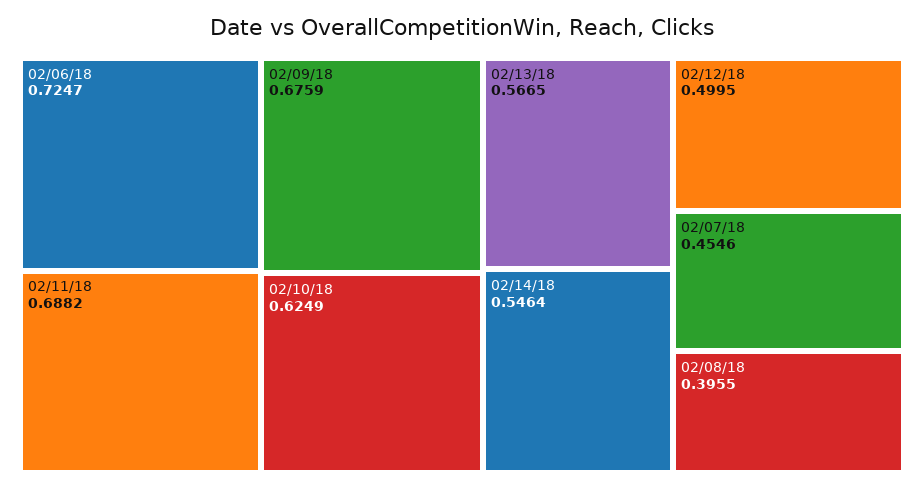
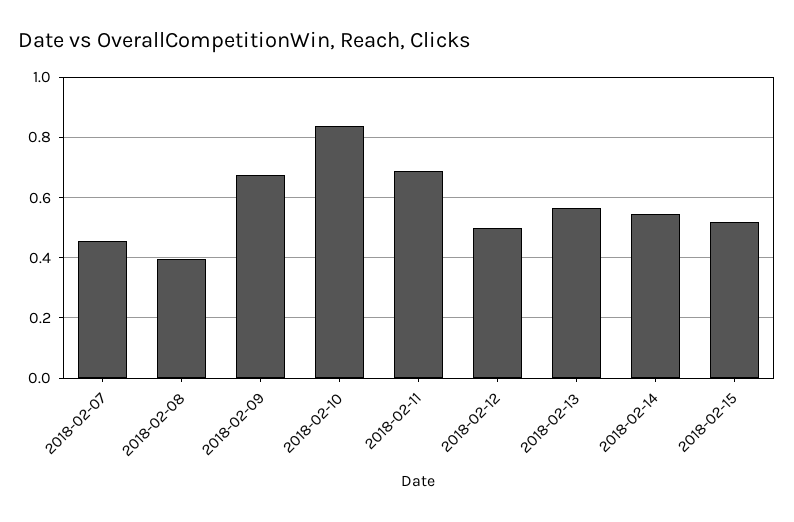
02/06/18: 0.7247 -> none
02/10/18: 0.6249 -> 0.84
2018-02-15: none -> 0.52

